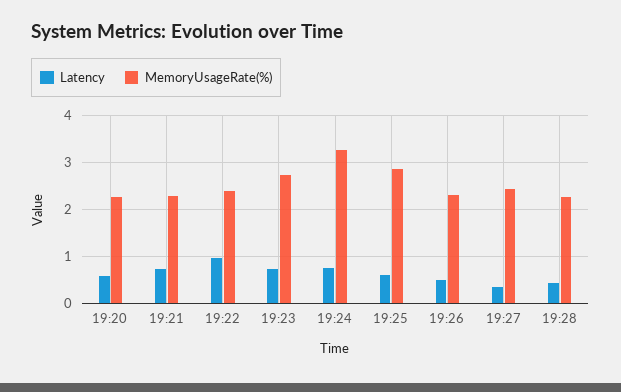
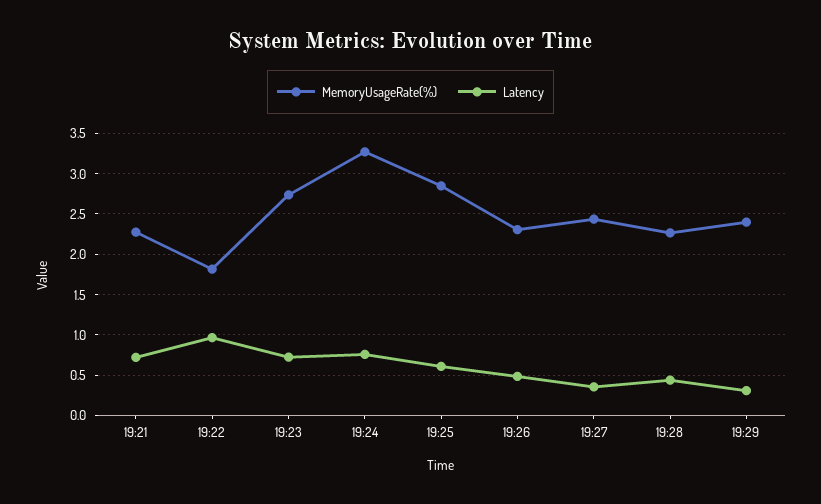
Latency, 19:20: 0.6 -> none
MemoryUsageRate(%), 19:20: 2.2 -> none
MemoryUsageRate(%), 19:22: 2.4 -> 1.8
MemoryUsageRate(%), 19:29: none -> 2.4
Latency, 19:29: none -> 0.3

